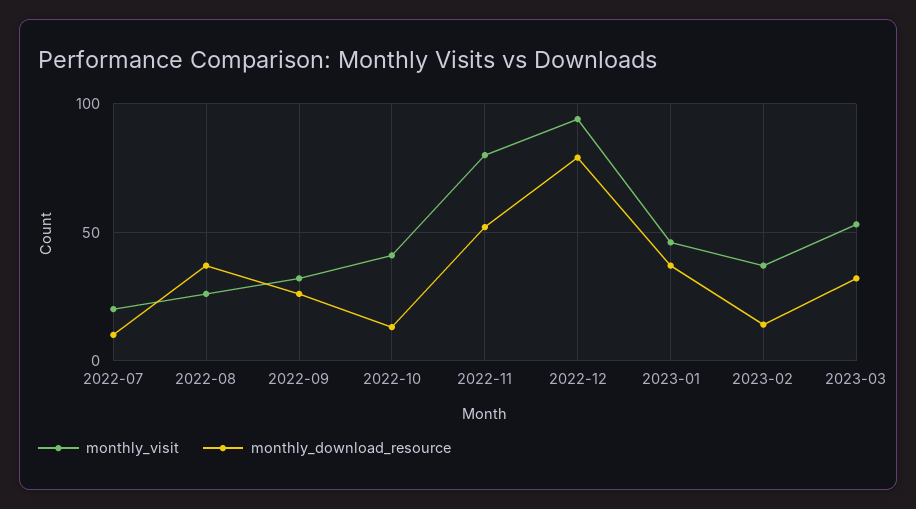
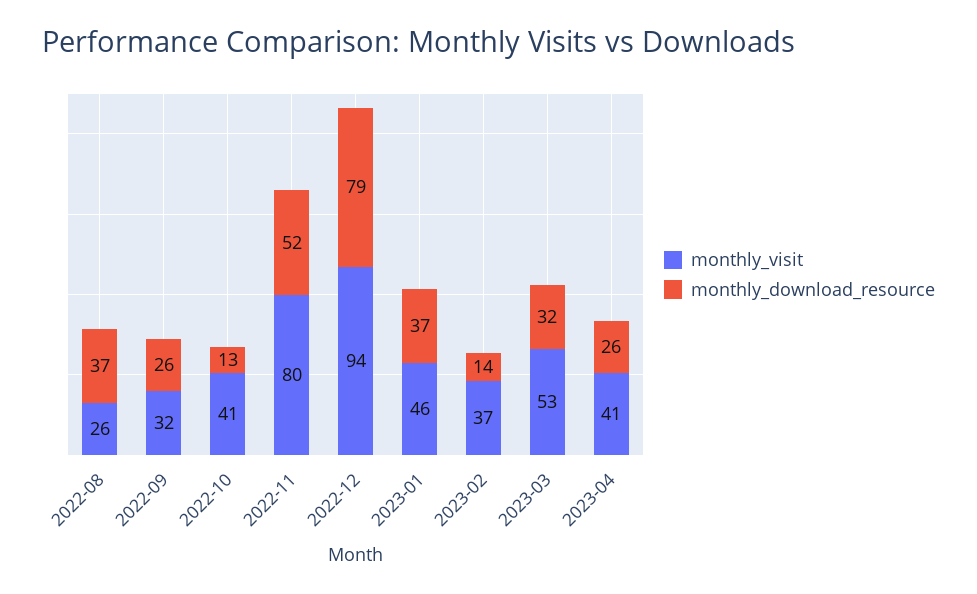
monthly_visit, 2022-07: 20 -> none
monthly_download_resource, 2022-07: 10 -> none
monthly_visit, 2023-04: none -> 41
monthly_download_resource, 2023-04: none -> 26

